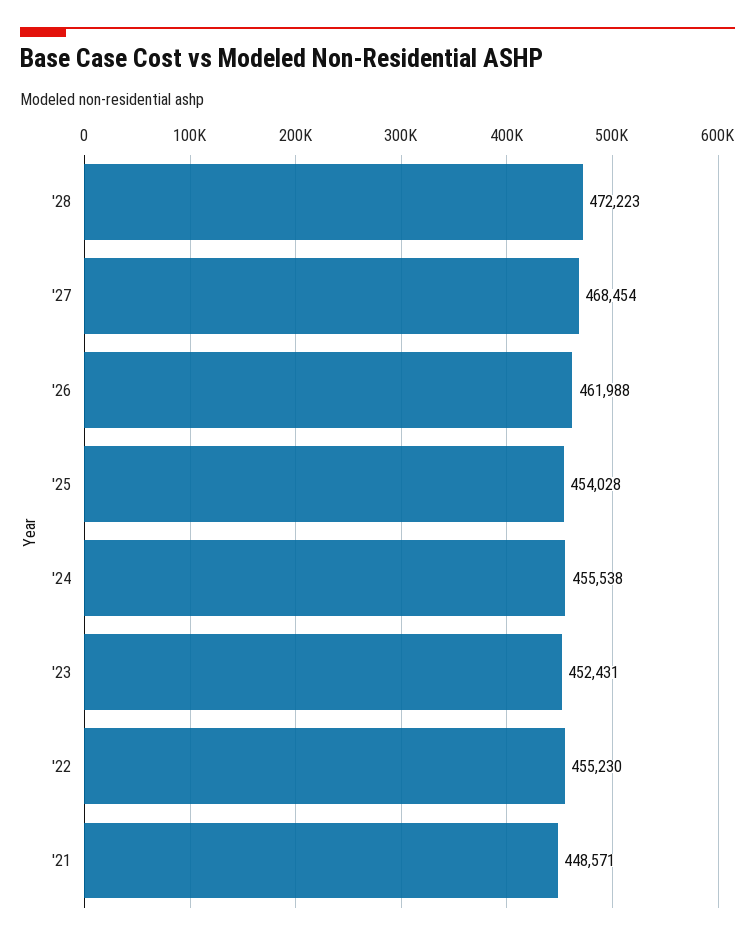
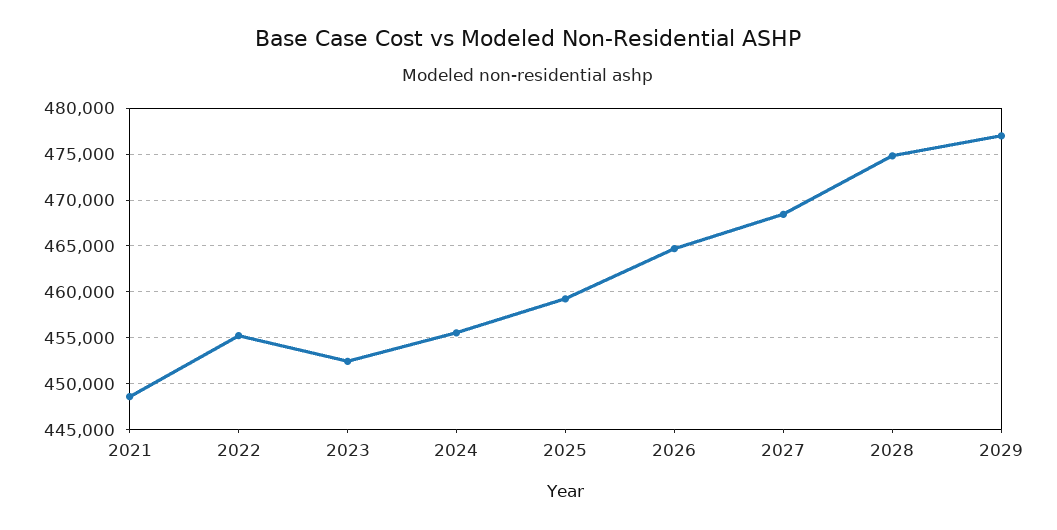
'28: 472223 -> 475000
'26: 461988 -> 465000
'25: 454028 -> 459000
2029: none -> 477000

